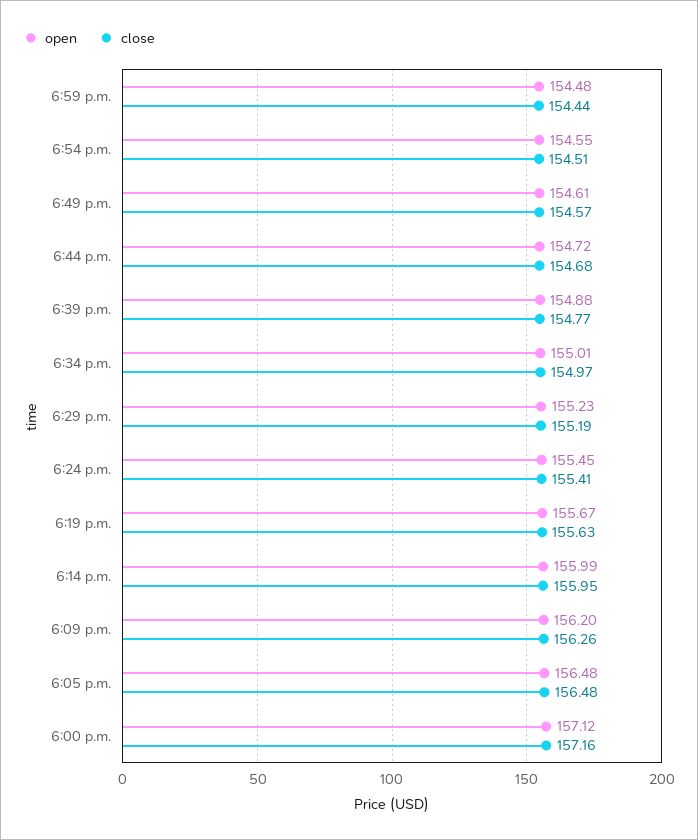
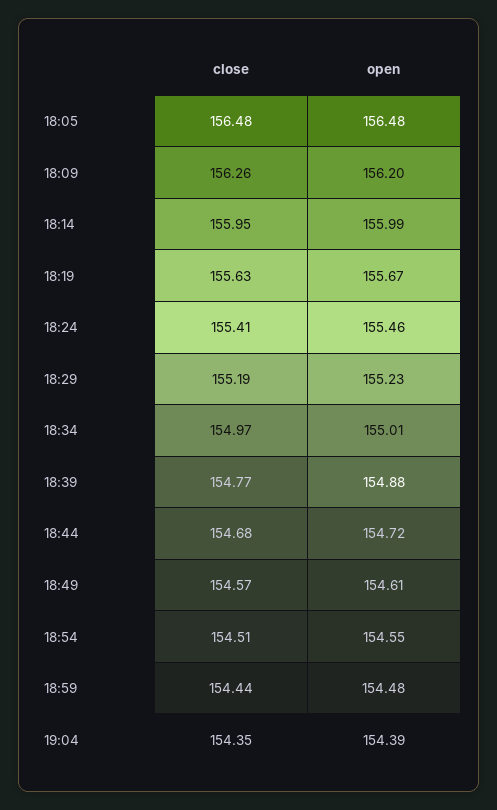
open, 6:24 p.m.: 155.45 -> 155.46
open, 6:00 p.m.: 157.12 -> none
close, 6:00 p.m.: 157.16 -> none
close, 19:04: none -> 154.35
open, 19:04: none -> 154.39

